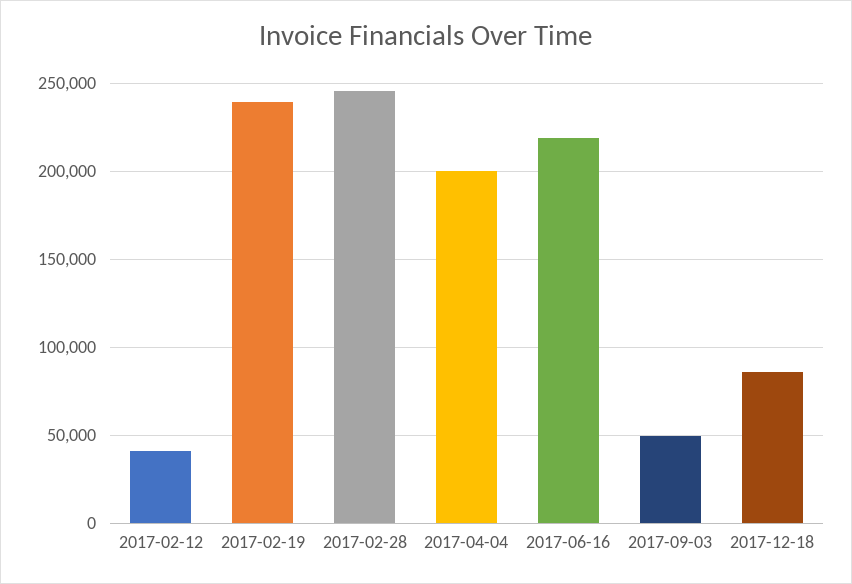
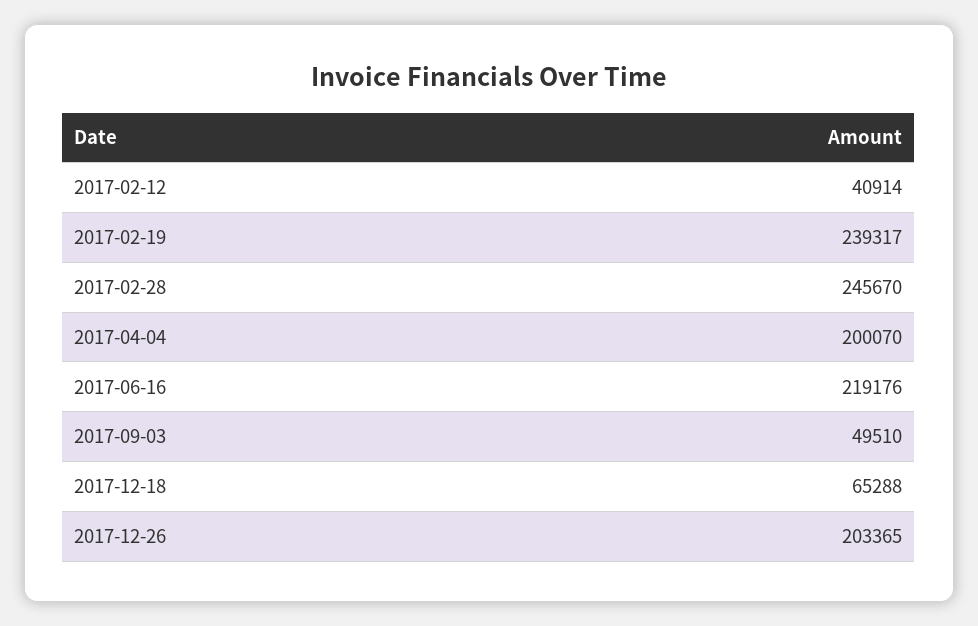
2017-12-18: 85000 -> 65288
2017-12-26: none -> 203365

